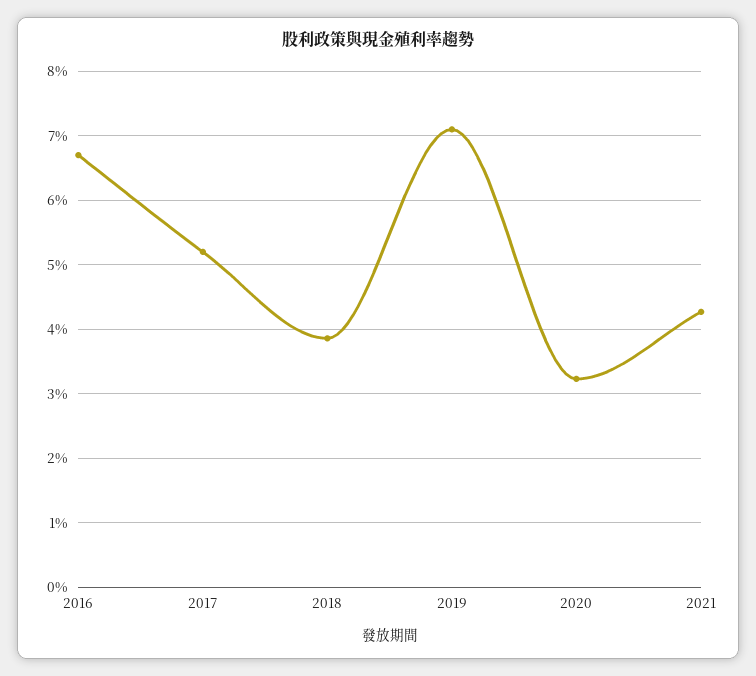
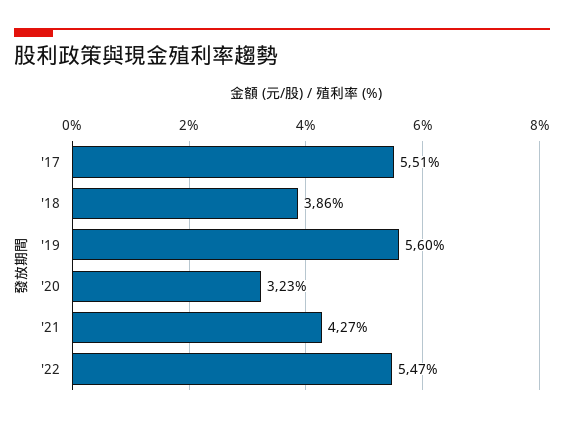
2016: 6.7 -> none
2017: 5.2 -> 5.51
2019: 7.1 -> 5.6
'22: none -> 5.47

